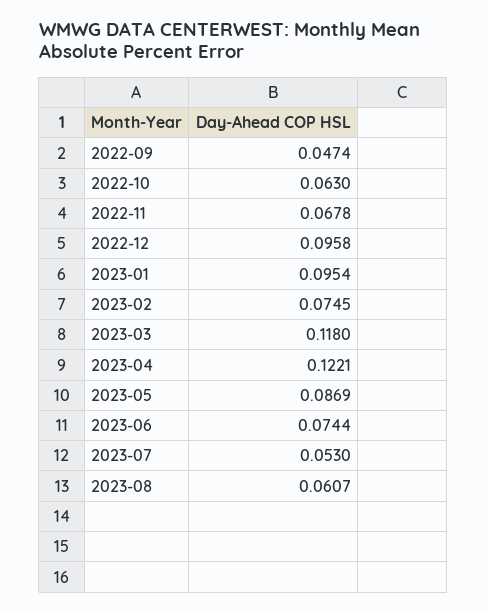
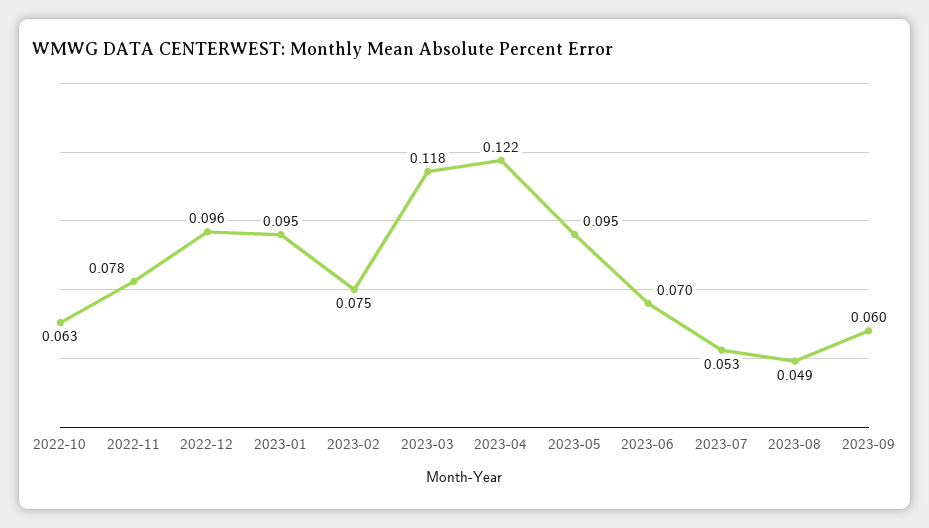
2022-09: 0.0474 -> none
2022-11: 0.0678 -> 0.078
2023-05: 0.0869 -> 0.095
2023-06: 0.0744 -> 0.07
2023-08: 0.0607 -> 0.049
2023-09: none -> 0.06

